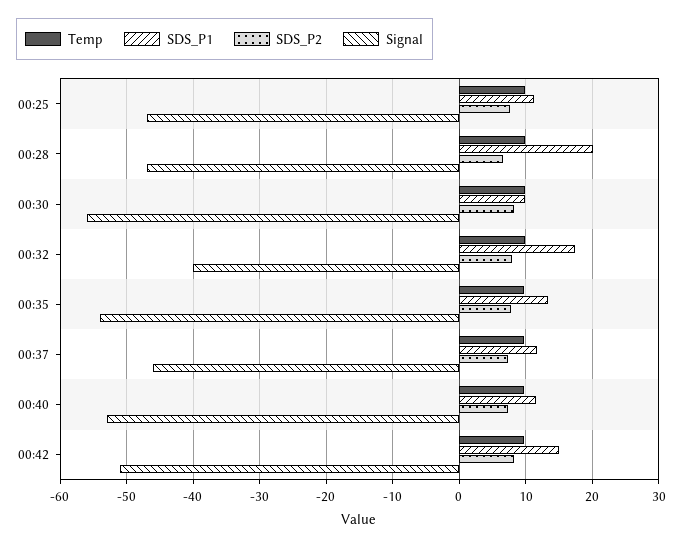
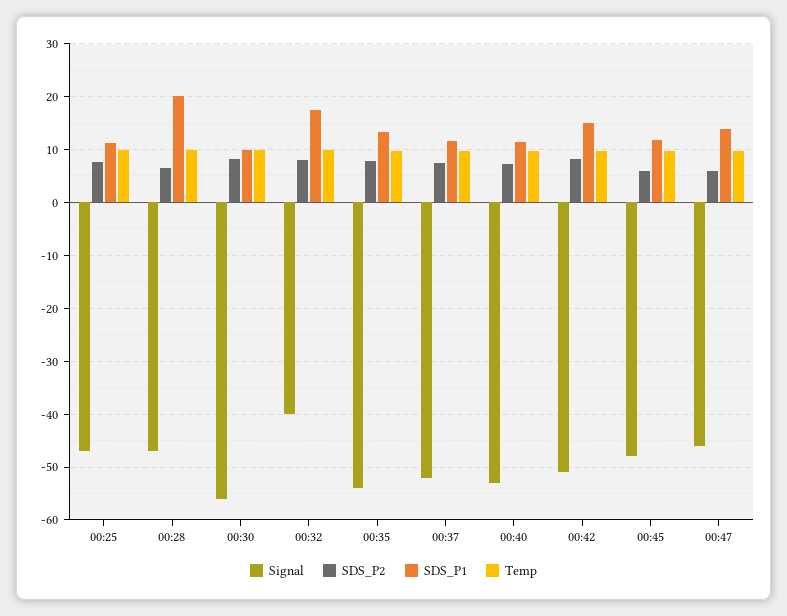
Signal, 00:37: -46 -> -52
Signal, 00:45: none -> -48
SDS_P2, 00:45: none -> 6
SDS_P1, 00:45: none -> 12
Temp, 00:45: none -> 10
Signal, 00:47: none -> -46
SDS_P2, 00:47: none -> 6
SDS_P1, 00:47: none -> 14
Temp, 00:47: none -> 10

